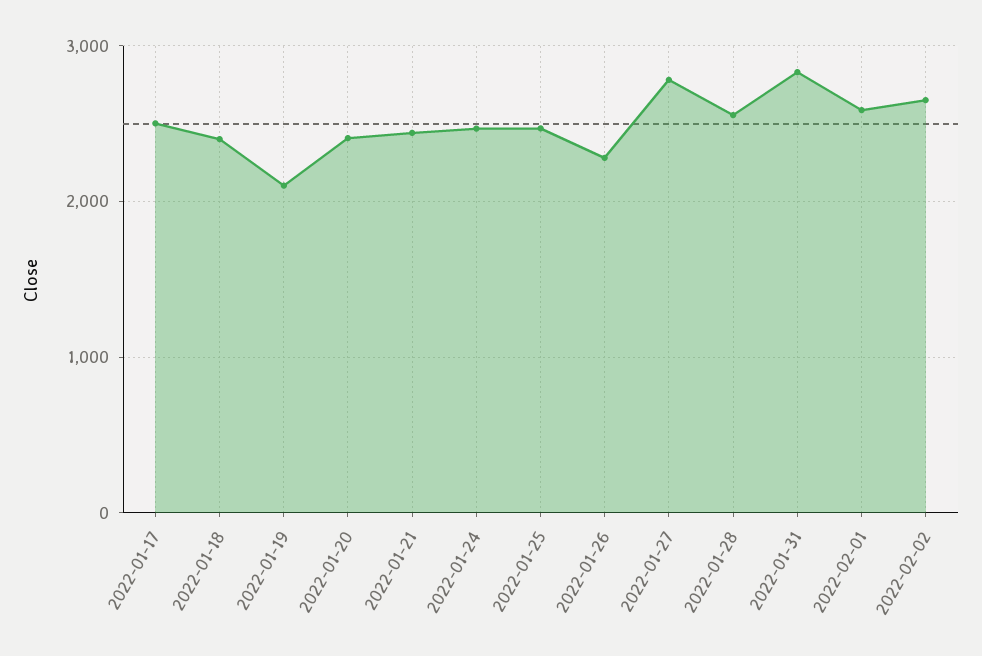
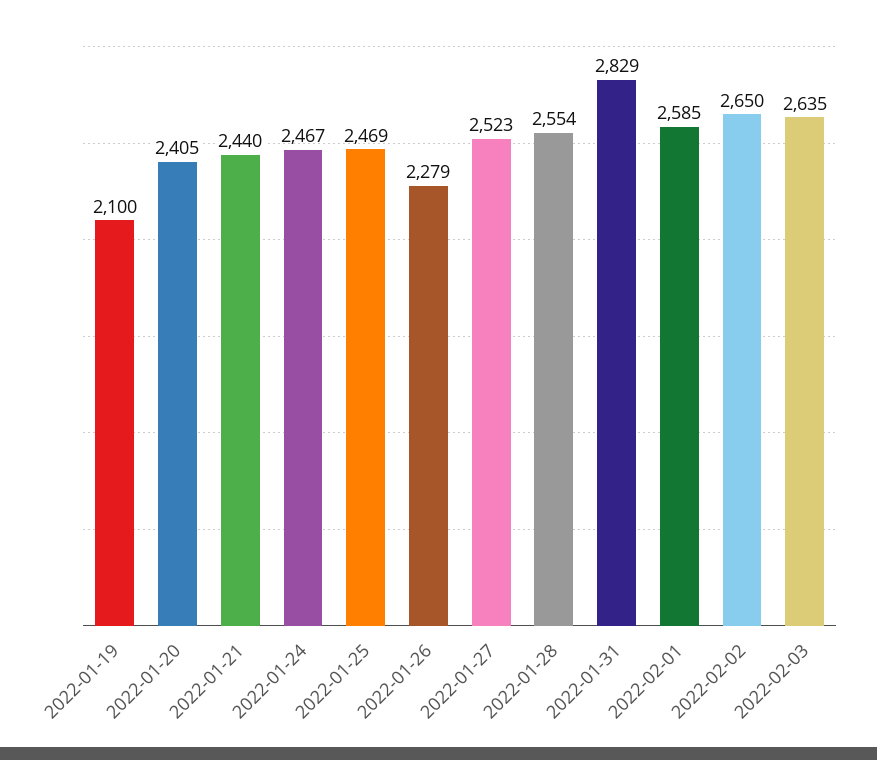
2022-01-17: 2500 -> none
2022-01-18: 2400 -> none
2022-01-27: 2800 -> 2523
2022-02-03: none -> 2635

